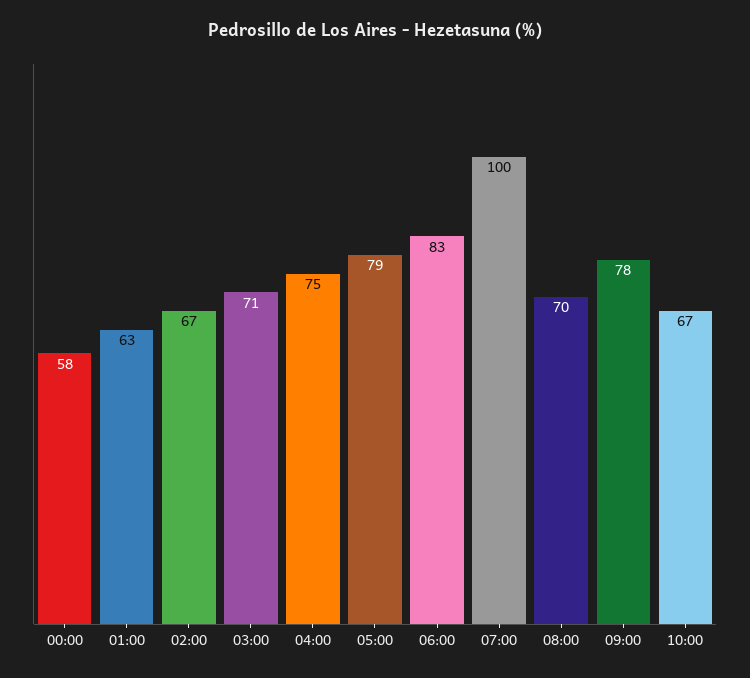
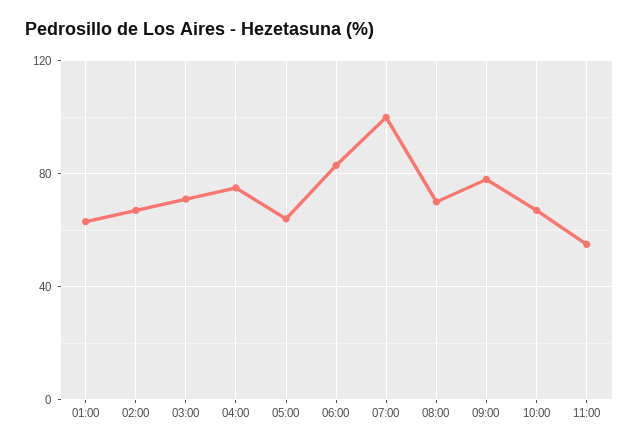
00:00: 58 -> none
05:00: 79 -> 65
11:00: none -> 55

